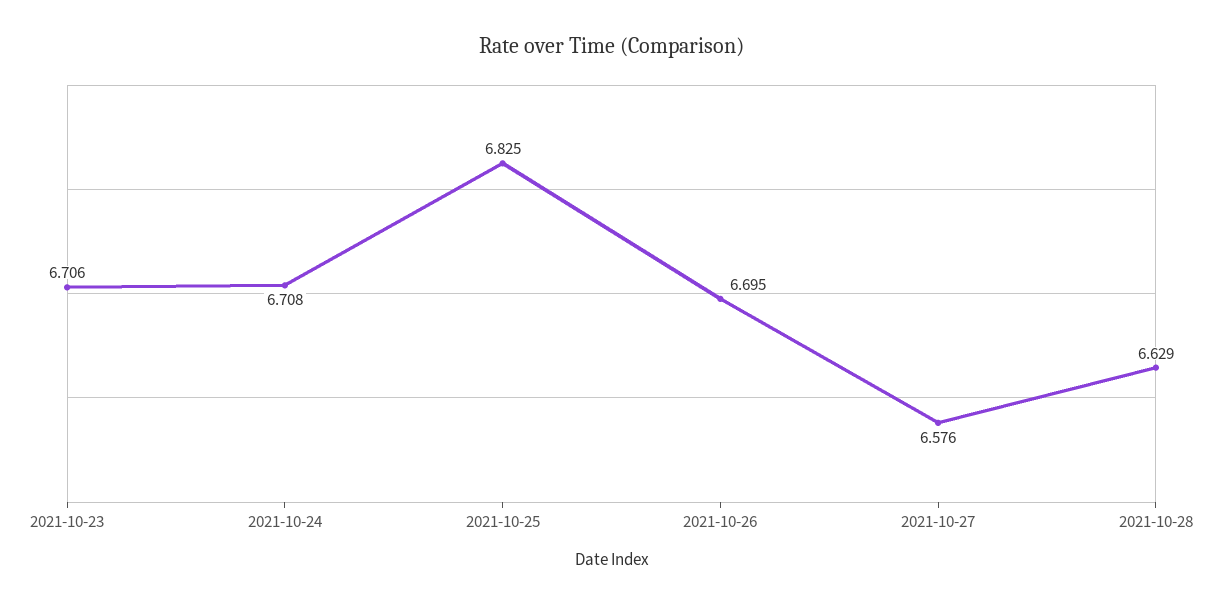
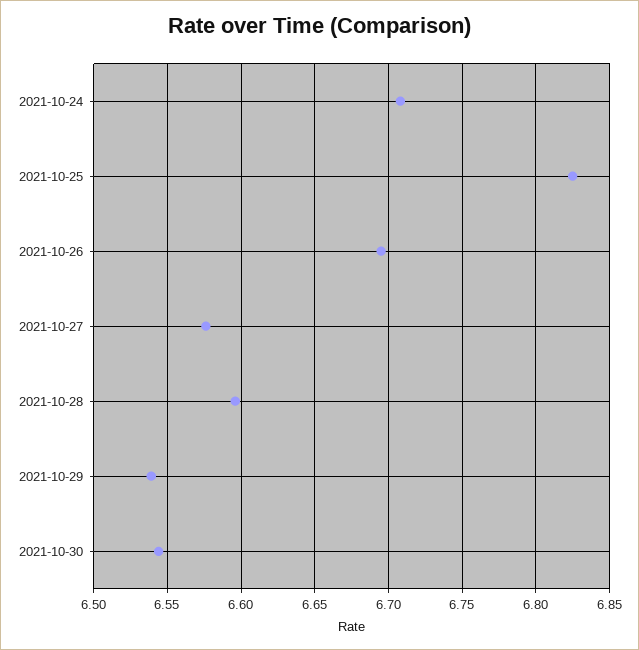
2021-10-23: 6.706 -> none
2021-10-28: 6.629 -> 6.595
2021-10-29: none -> 6.54
2021-10-30: none -> 6.545

